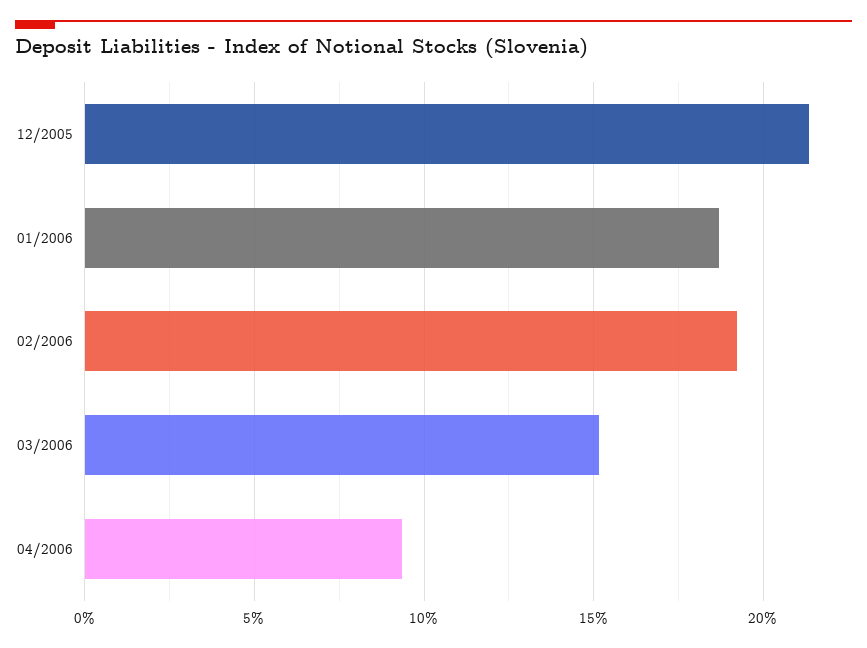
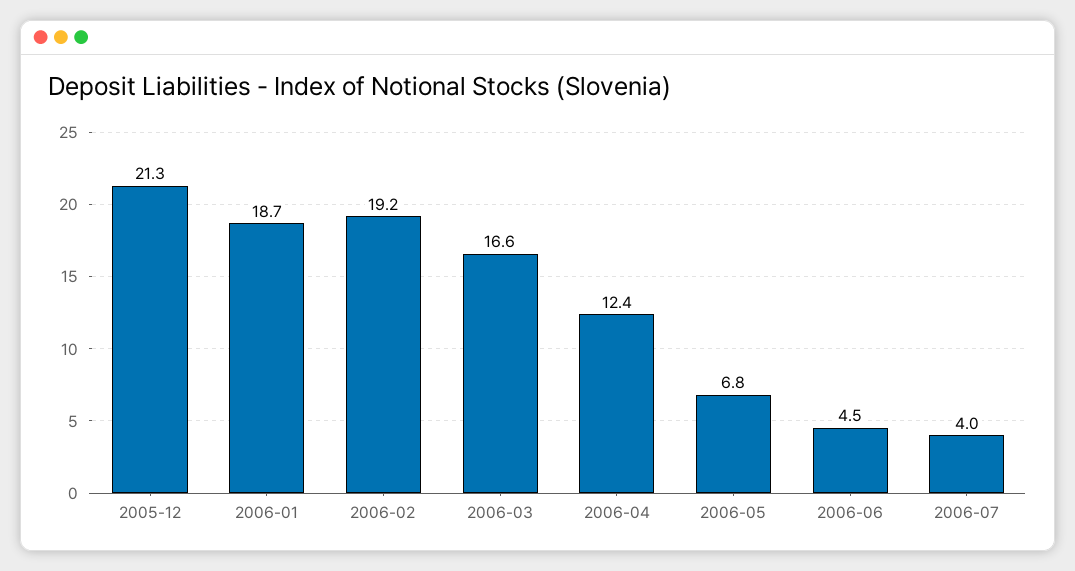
03/2006: 15 -> 16.6
04/2006: 9.5 -> 12.4
2006-05: none -> 6.8
2006-06: none -> 4.5
2006-07: none -> 4

